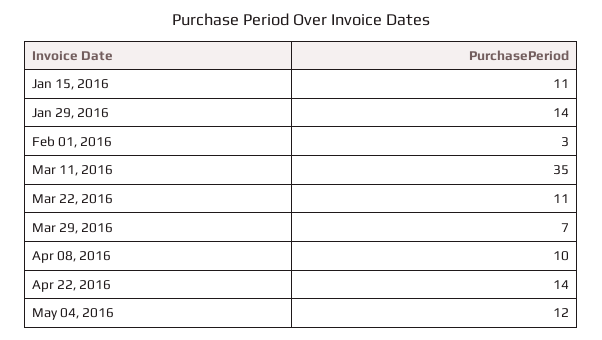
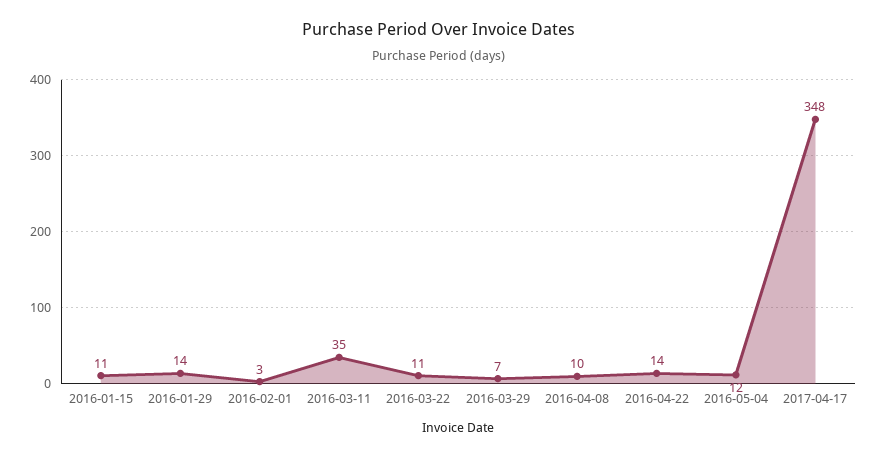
2017-04-17: none -> 348

